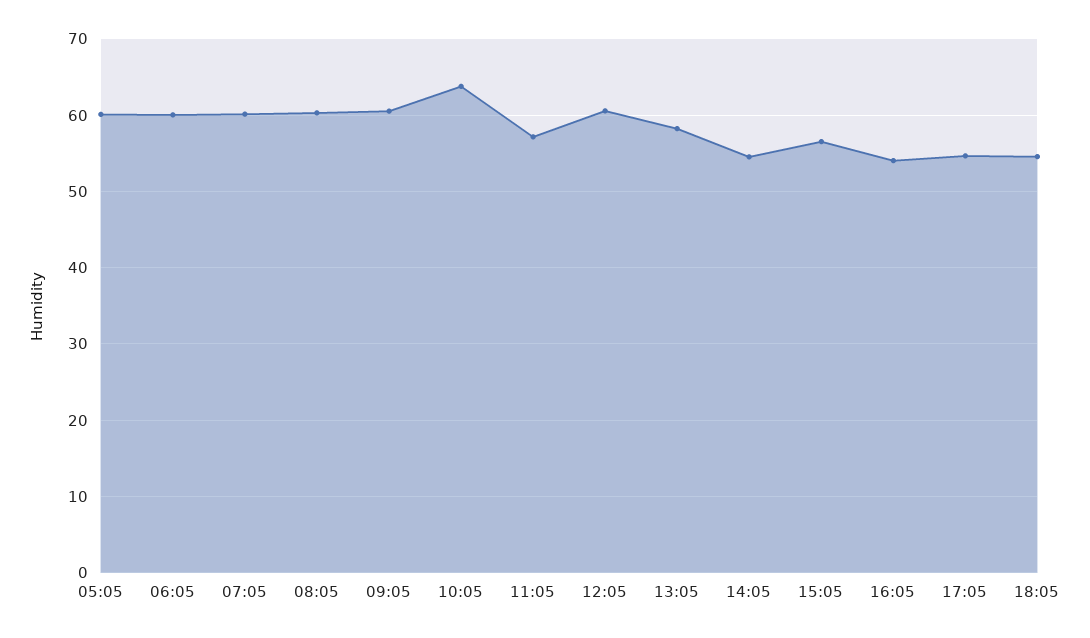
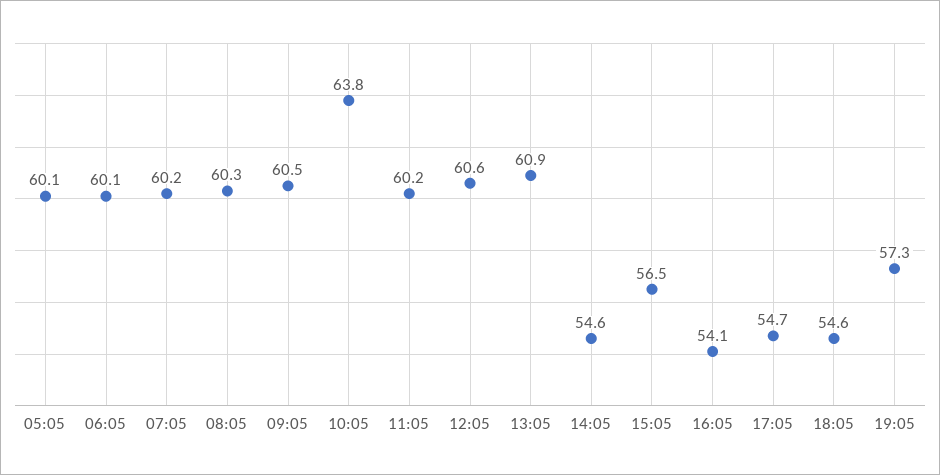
11:05: 57 -> 60.2
13:05: 58 -> 60.9
19:05: none -> 57.3

